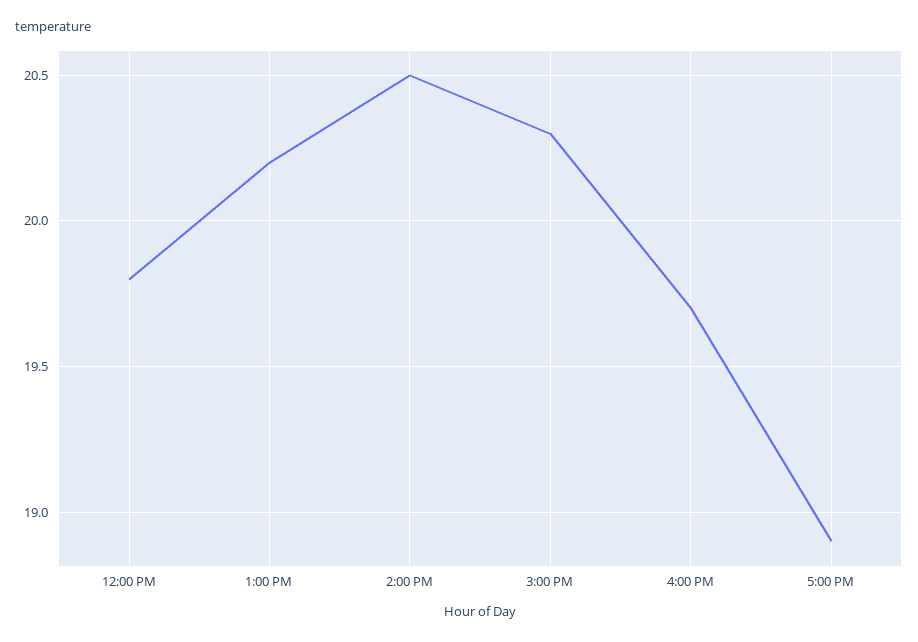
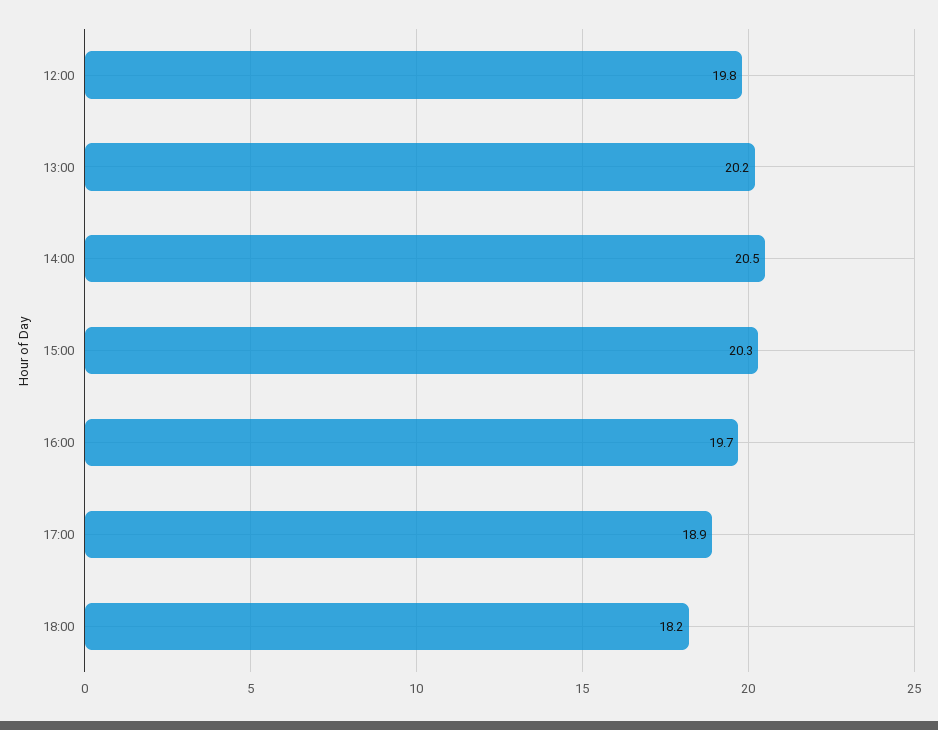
18:00: none -> 18.2

